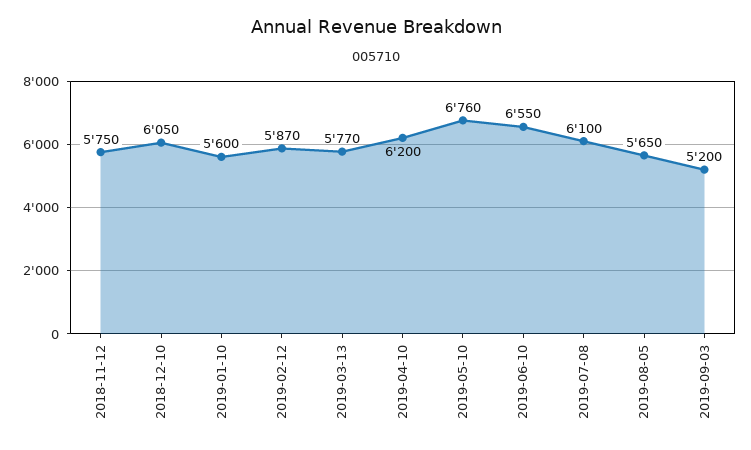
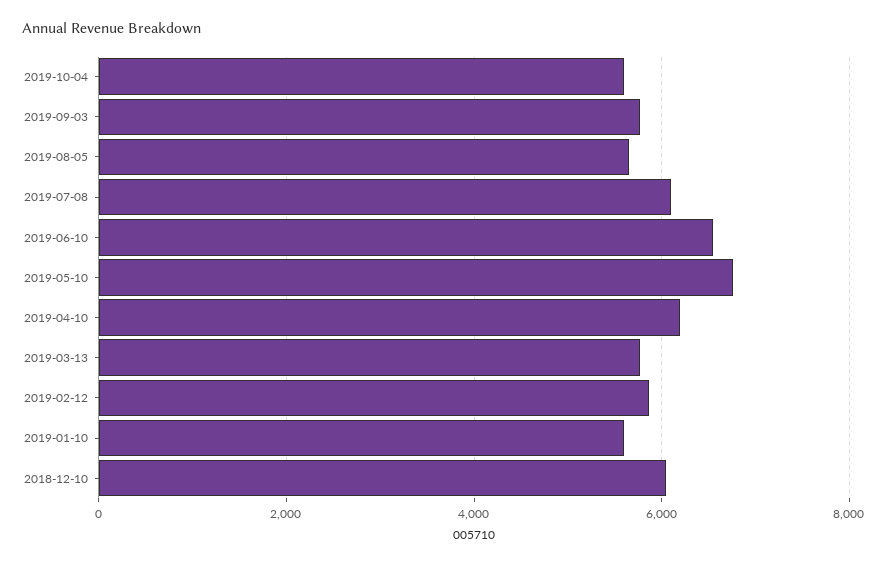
2018-11-12: 5750 -> none
2019-09-03: 5200 -> 5800
2019-10-04: none -> 5600

